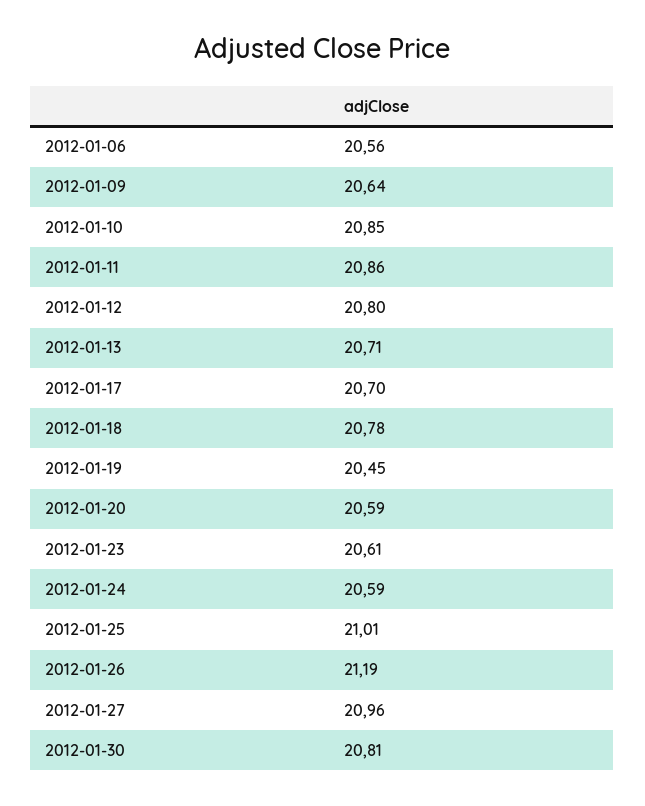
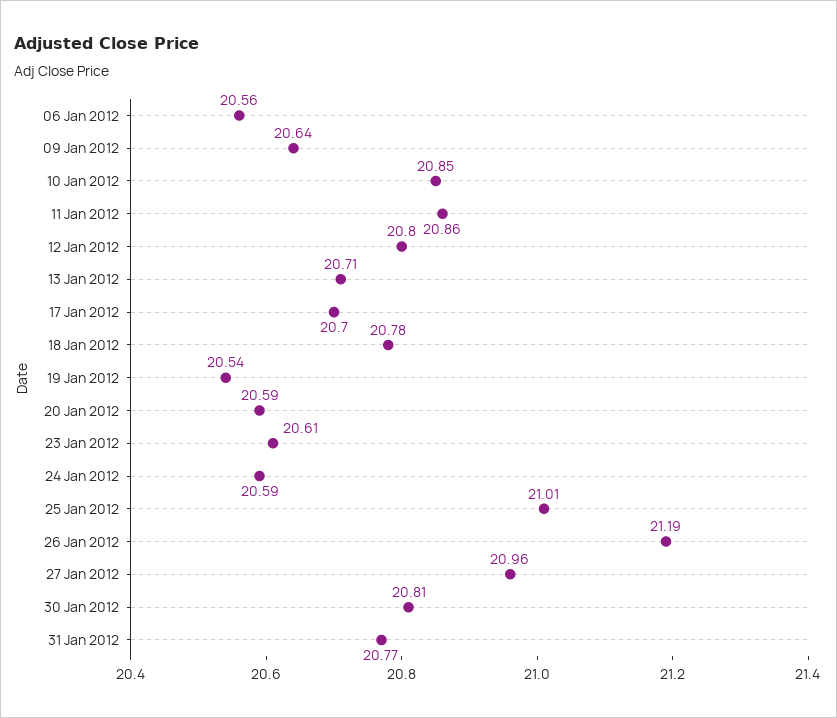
2012-01-19: 20.45 -> 20.54
31 Jan 2012: none -> 20.77

